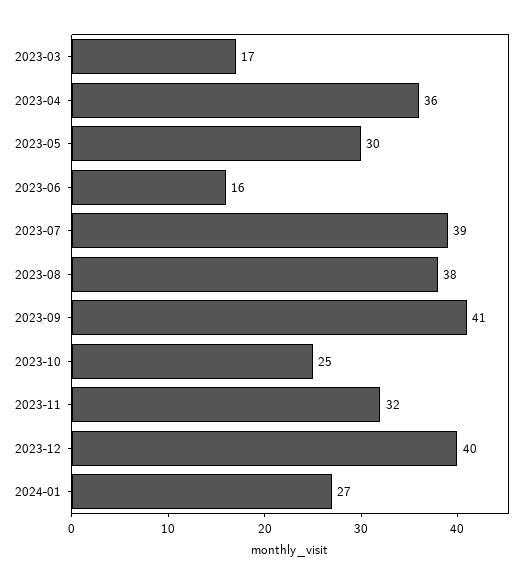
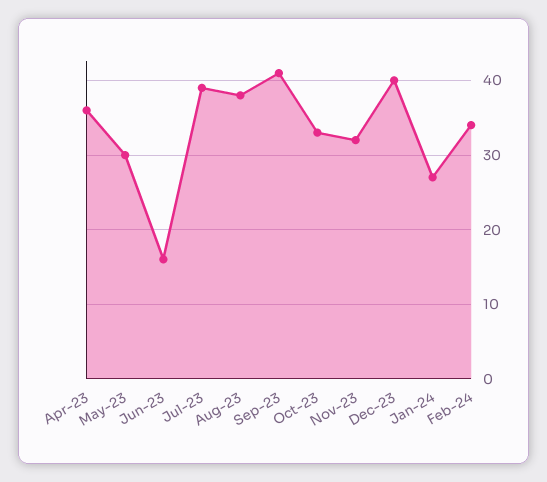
2023-03: 17 -> none
2023-10: 25 -> 33
Feb-24: none -> 34

